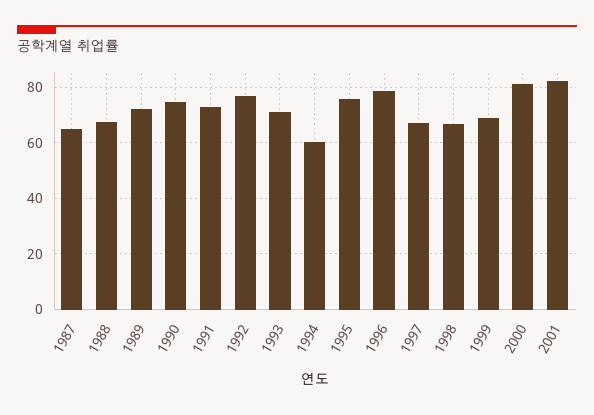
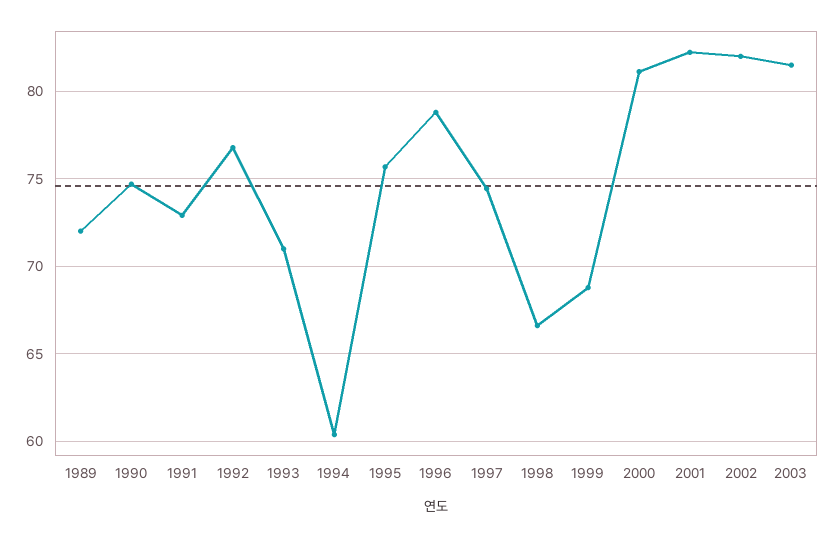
1987: 65 -> none
1988: 67.5 -> none
1997: 67.5 -> 74.5
2002: none -> 82
2003: none -> 81.5

